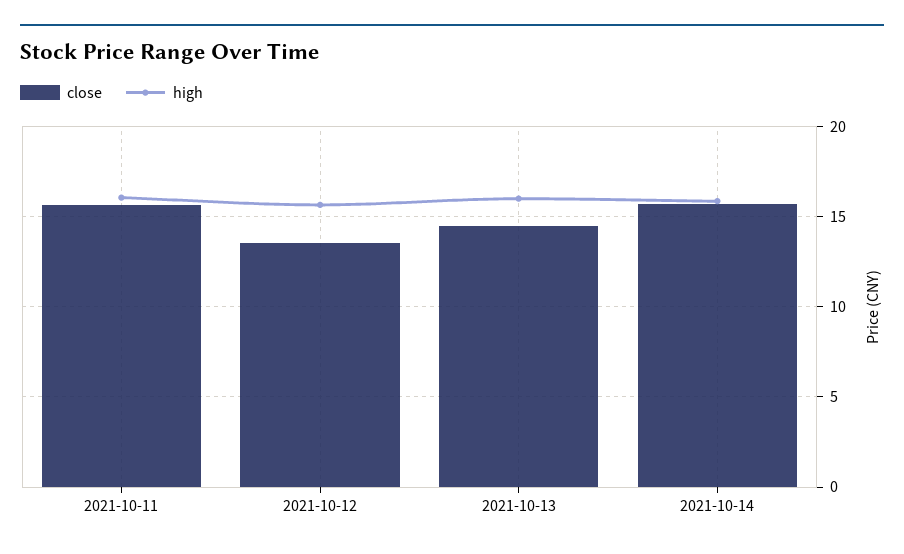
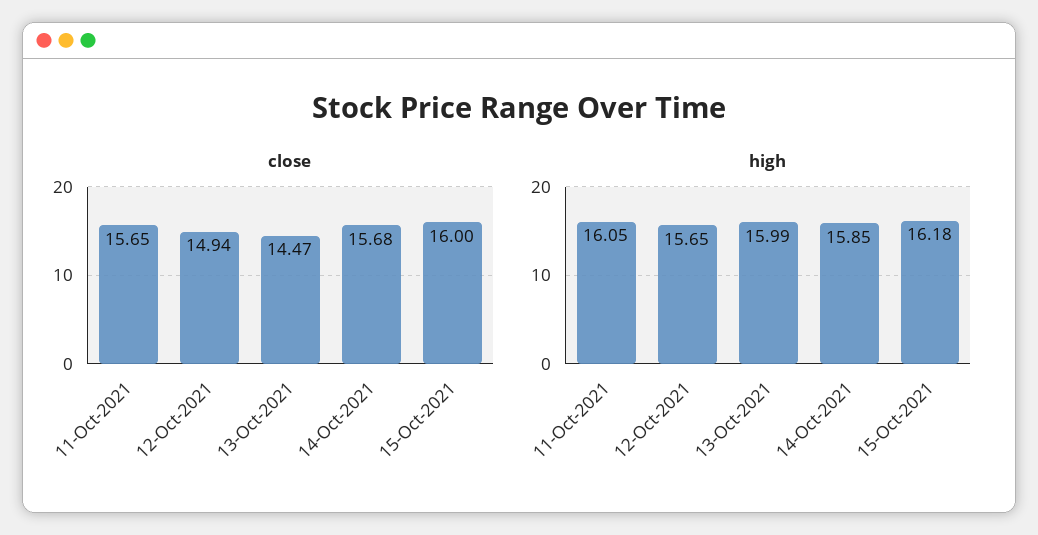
close, 2021-10-12: 13.5 -> 14.94
close, 15-Oct-2021: none -> 16
high, 15-Oct-2021: none -> 16.18

